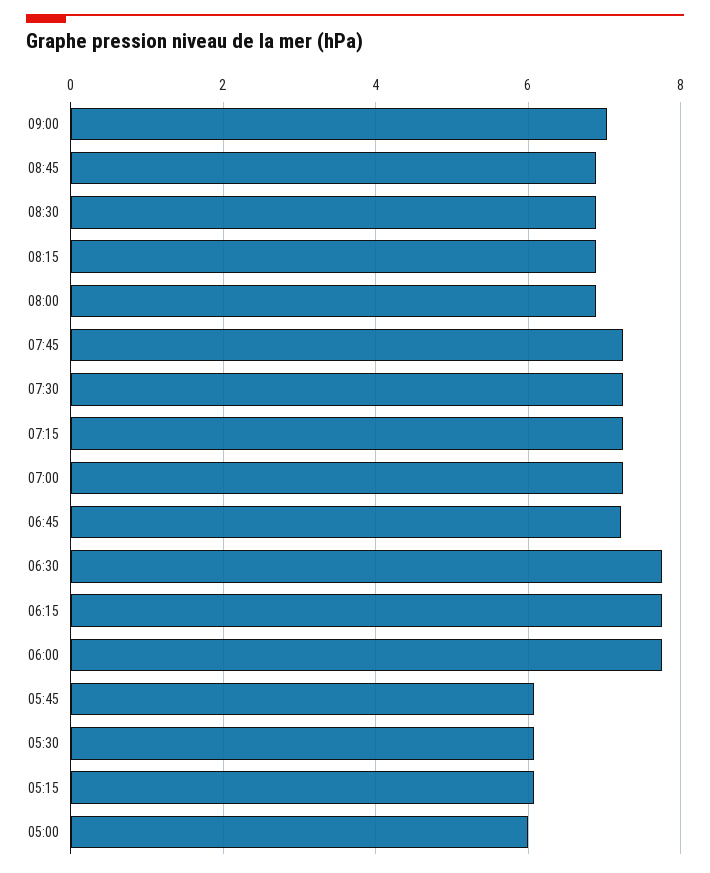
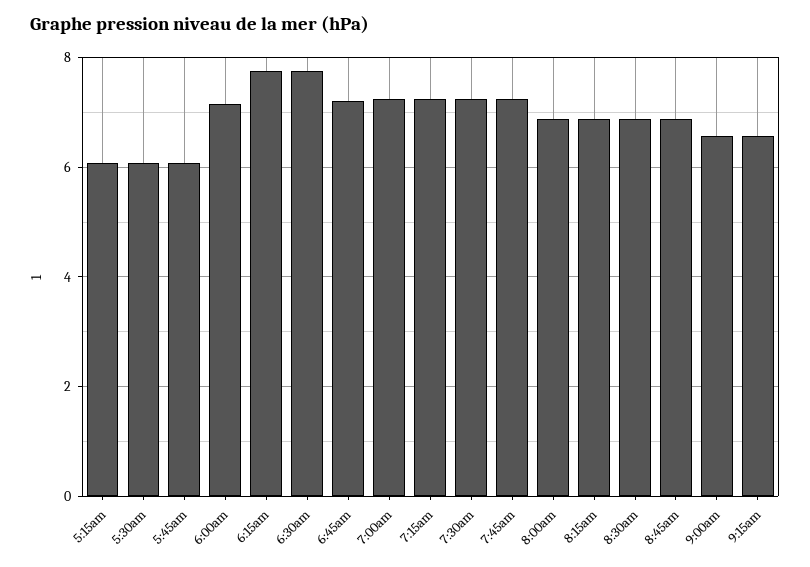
09:00: 7 -> 6.6
06:00: 7.8 -> 7.2
05:00: 6 -> none
9:15am: none -> 6.6

